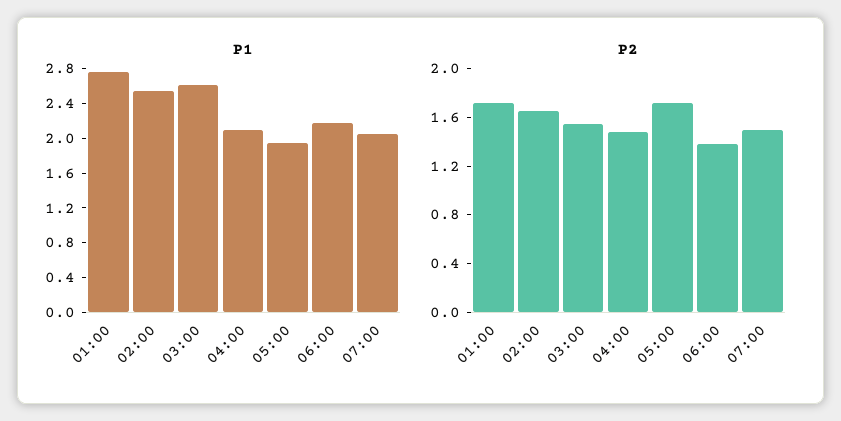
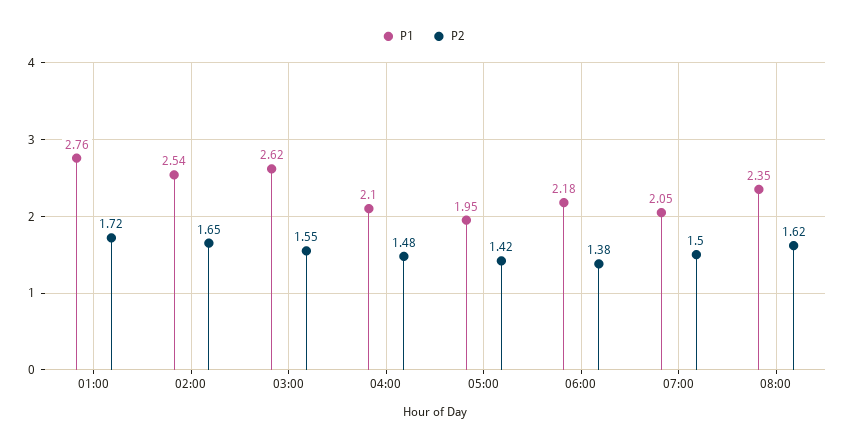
P2, 05:00: 1.7 -> 1.42
P1, 08:00: none -> 2.35
P2, 08:00: none -> 1.62

